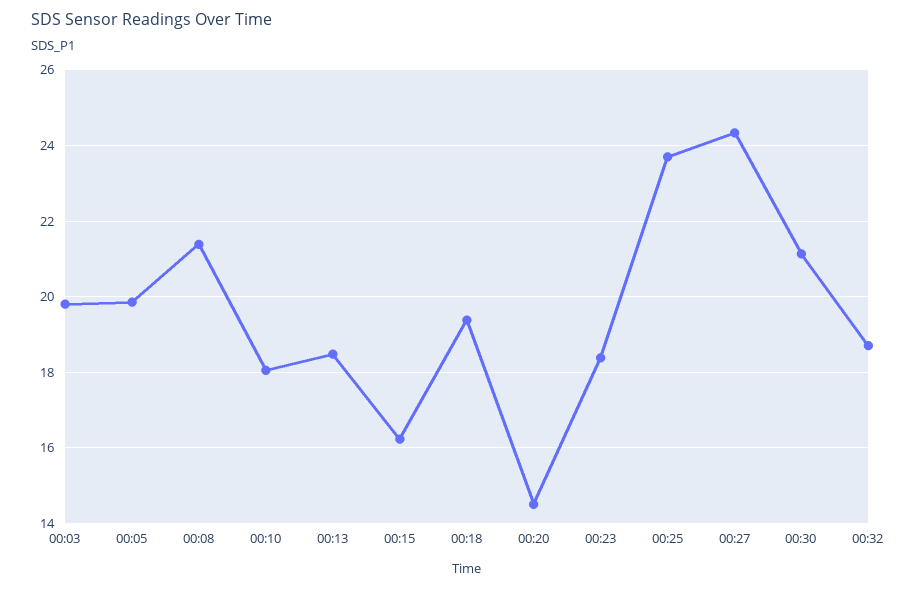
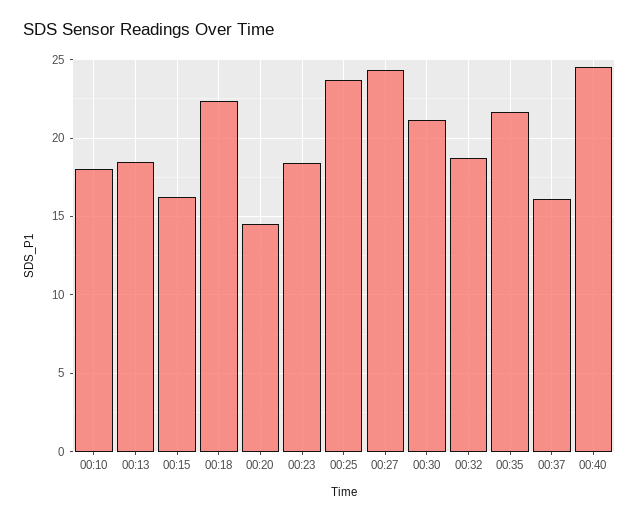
00:03: 19.8 -> none
00:05: 19.8 -> none
00:08: 21.4 -> none
00:18: 19.4 -> 22.5
00:35: none -> 21.5
00:37: none -> 16
00:40: none -> 24.5

